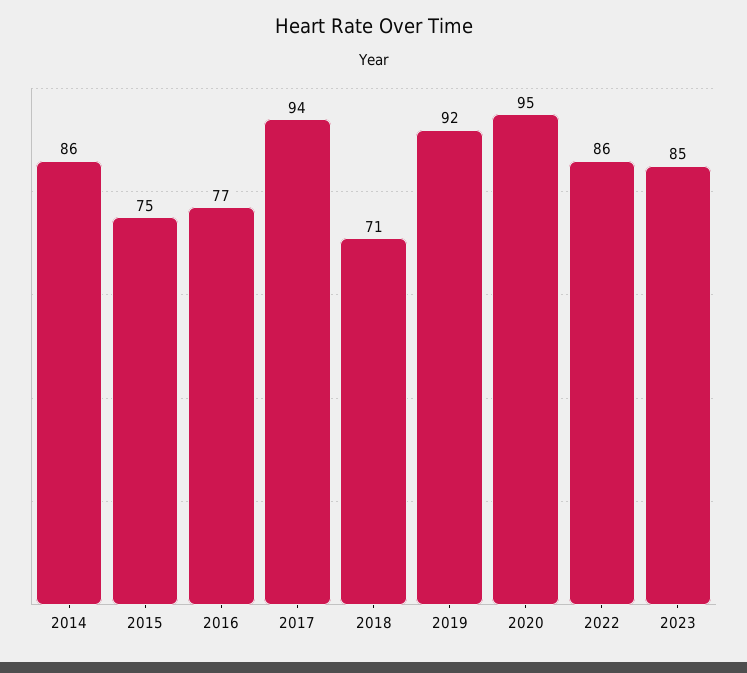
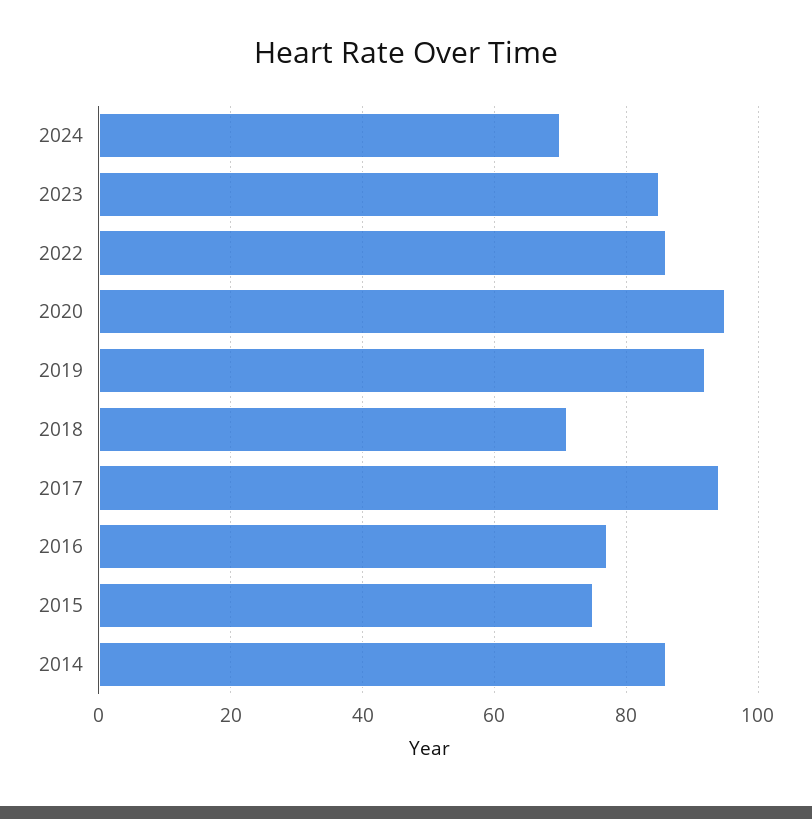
2024: none -> 70

